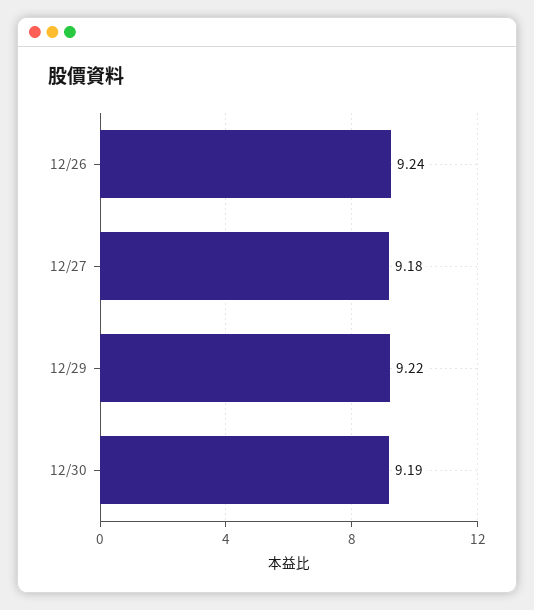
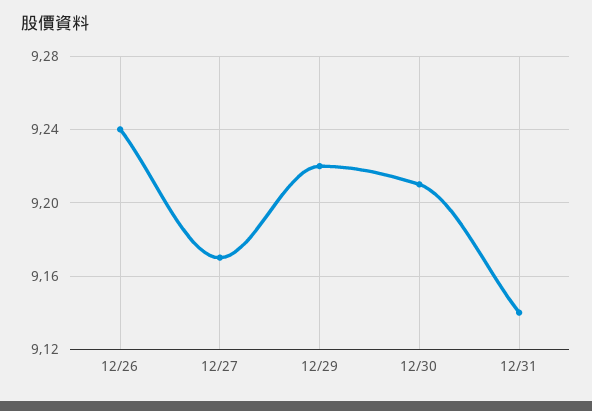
12/27: 9.18 -> 9.17
12/30: 9.19 -> 9.21
12/31: none -> 9.14

